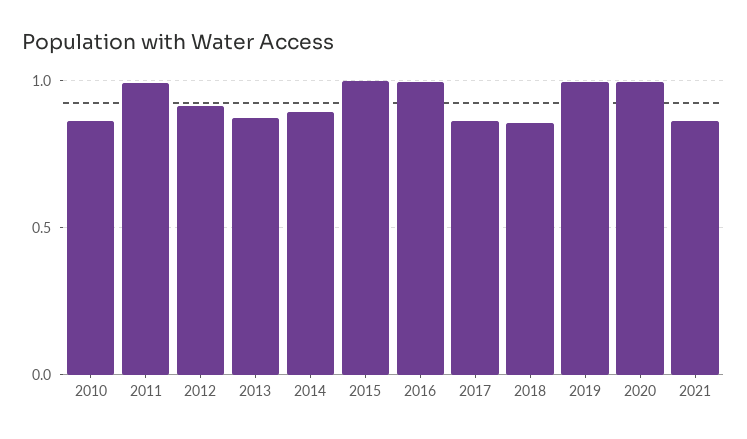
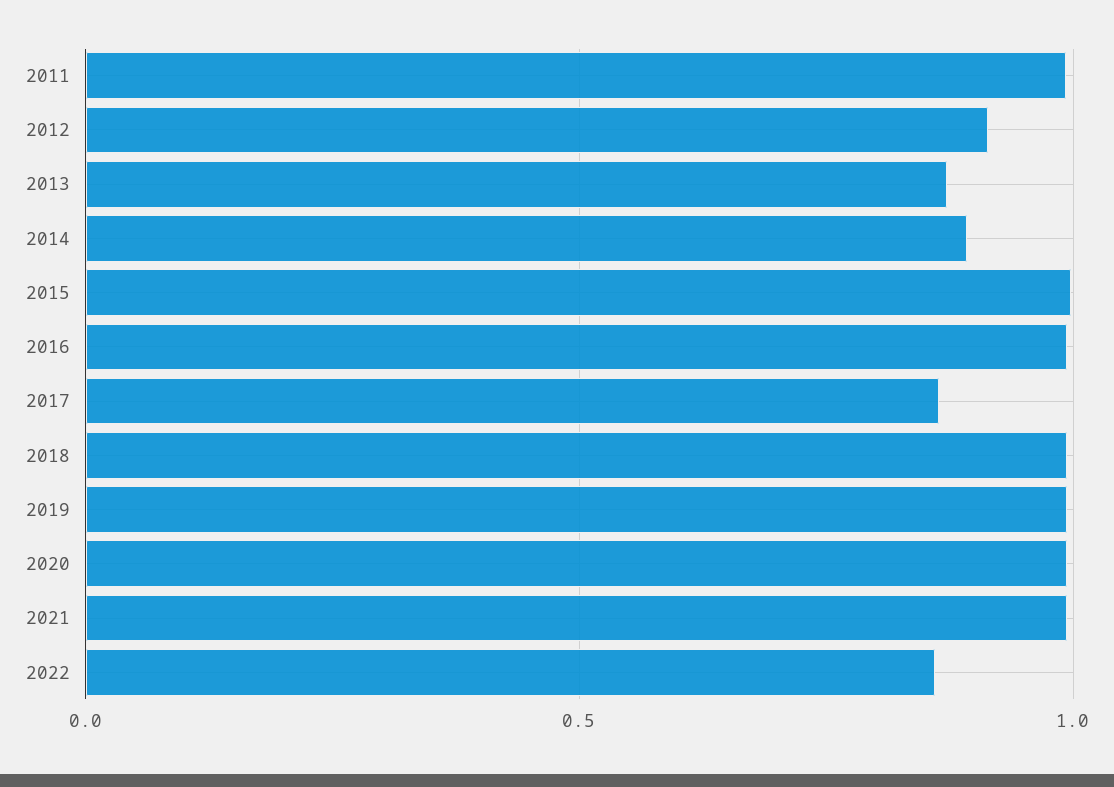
2010: 0.85 -> none
2018: 0.85 -> 1
2021: 0.85 -> 1
2022: none -> 0.85

